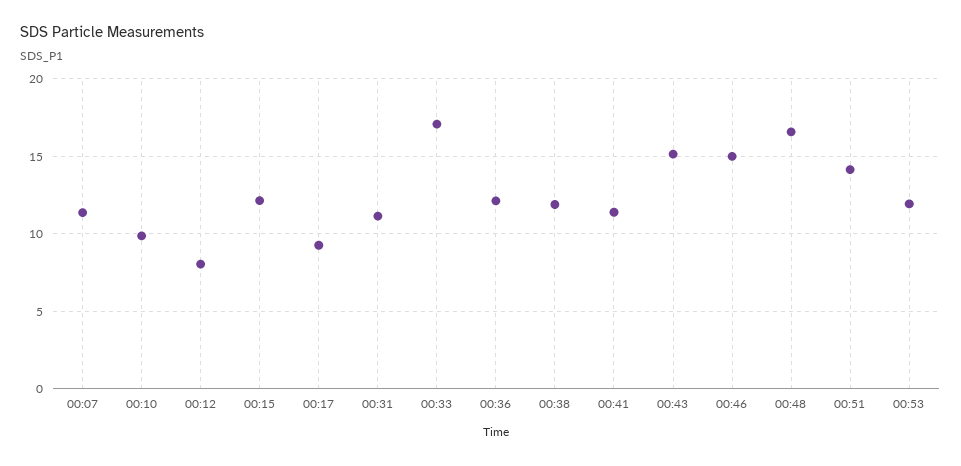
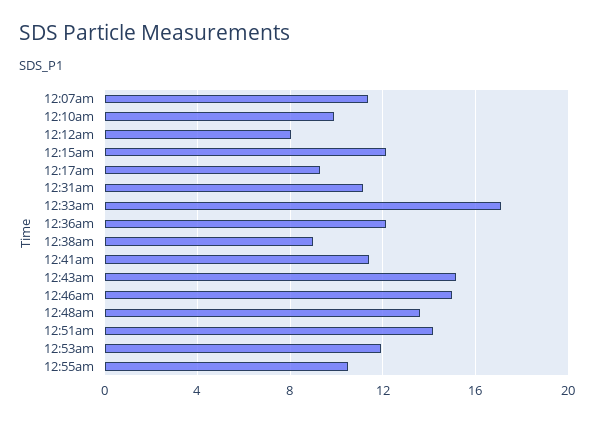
00:38: 12 -> 9
00:48: 16.5 -> 13.5
12:55am: none -> 10.5

